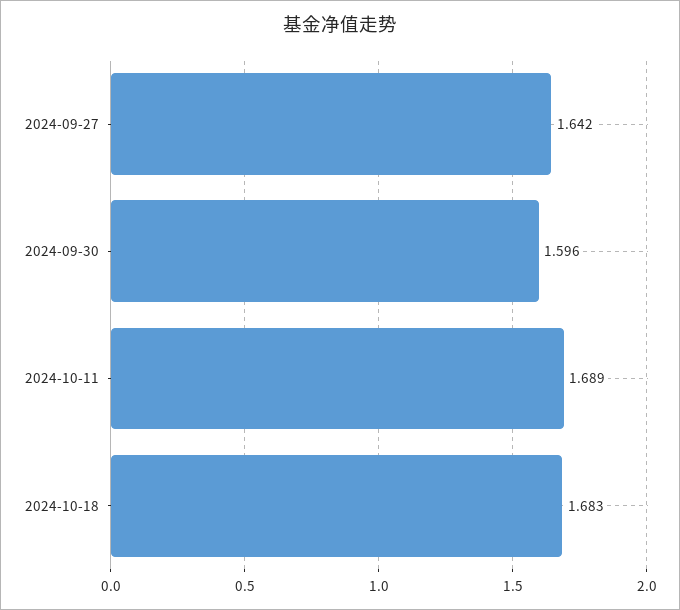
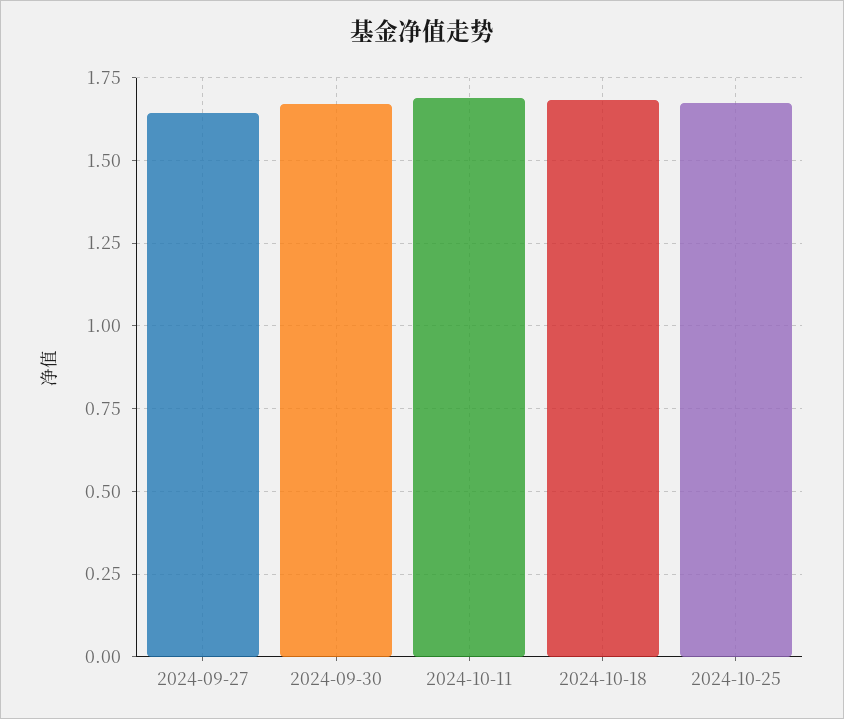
2024-09-30: 1.596 -> 1.675
2024-10-25: none -> 1.675

